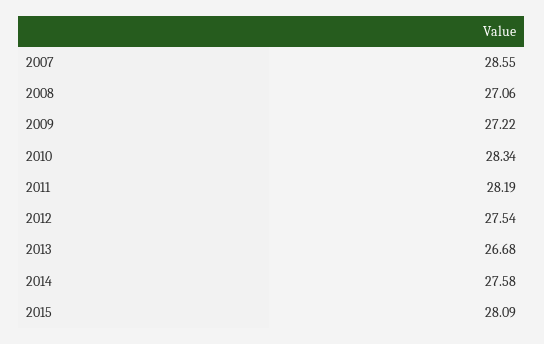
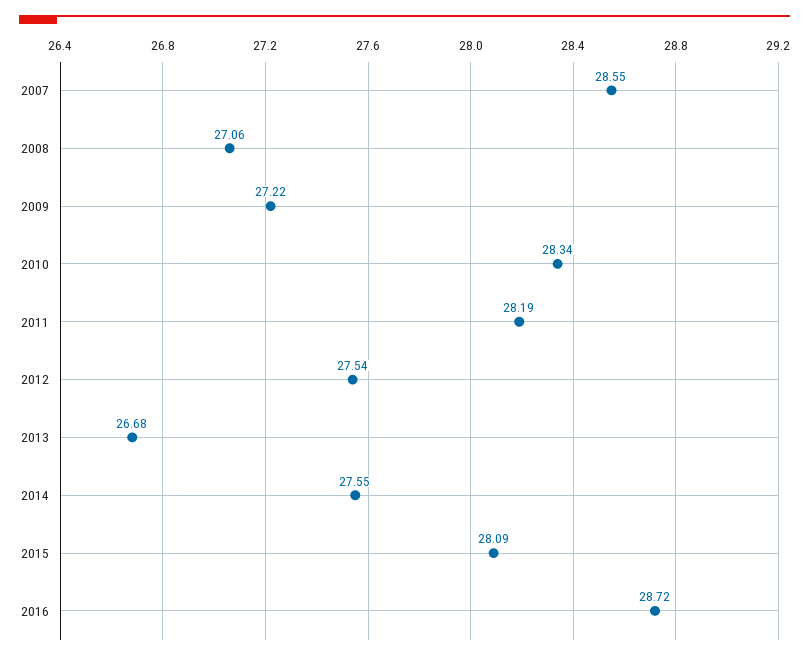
2014: 27.58 -> 27.55
2016: none -> 28.72

